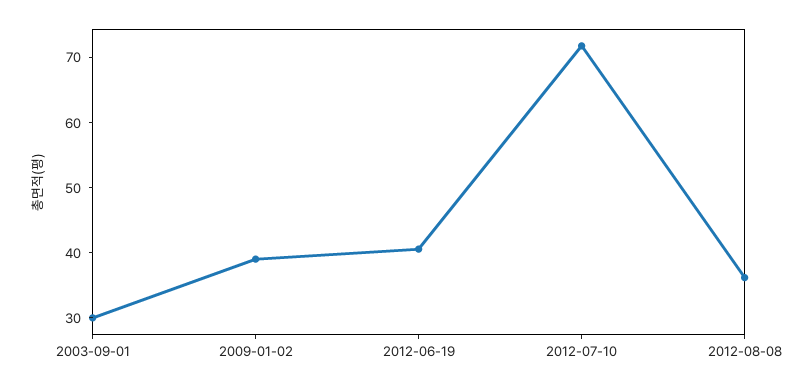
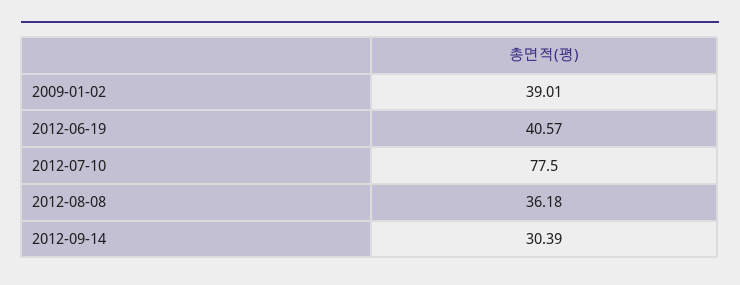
2003-09-01: 30 -> none
2012-07-10: 72 -> 77.5
2012-09-14: none -> 30.39

